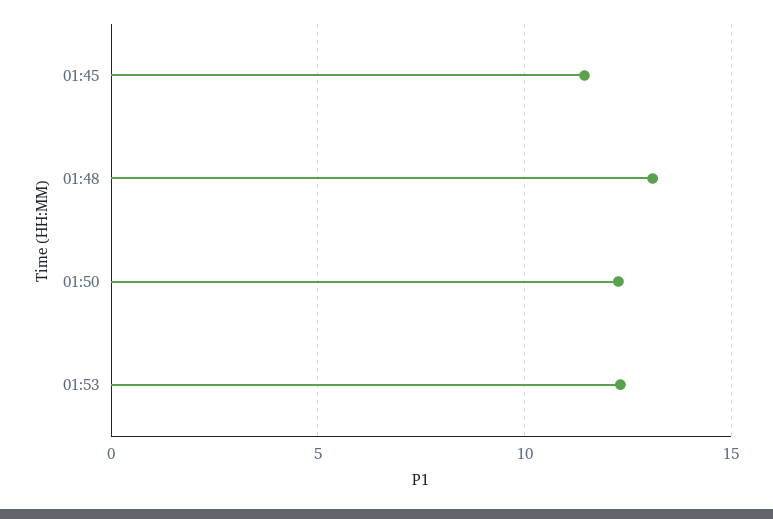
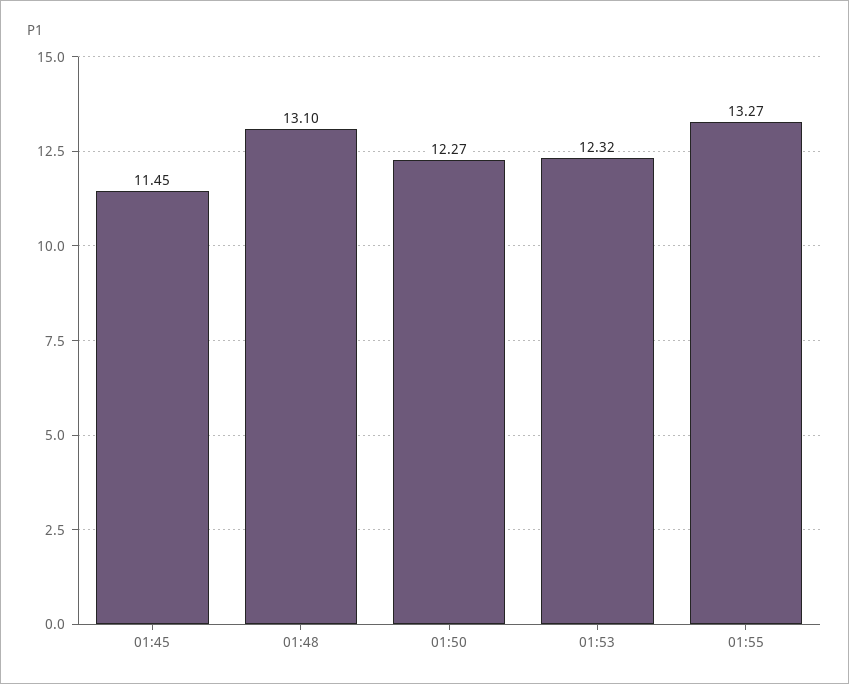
01:55: none -> 13.27

